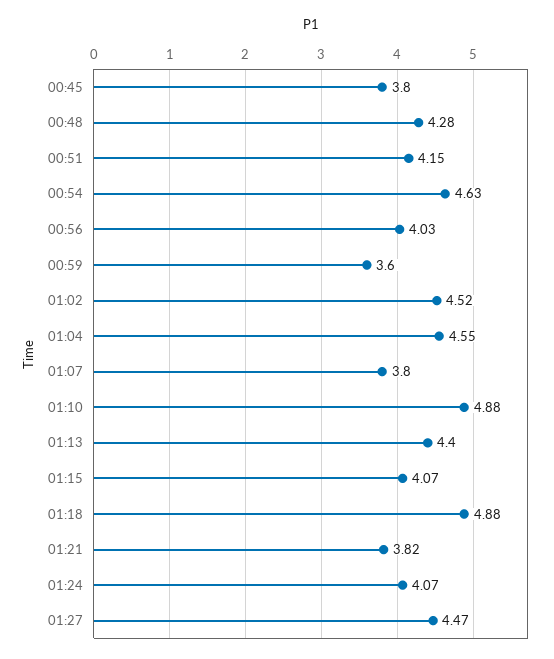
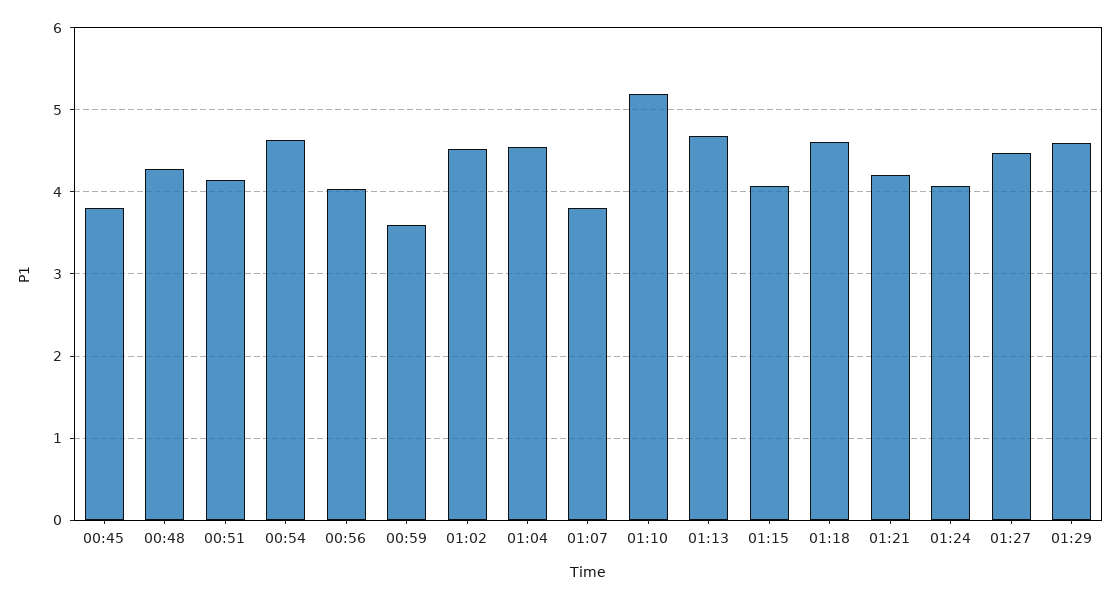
01:10: 4.88 -> 5.2
01:13: 4.4 -> 4.7
01:18: 4.88 -> 4.6
01:21: 3.82 -> 4.2
01:29: none -> 4.6

